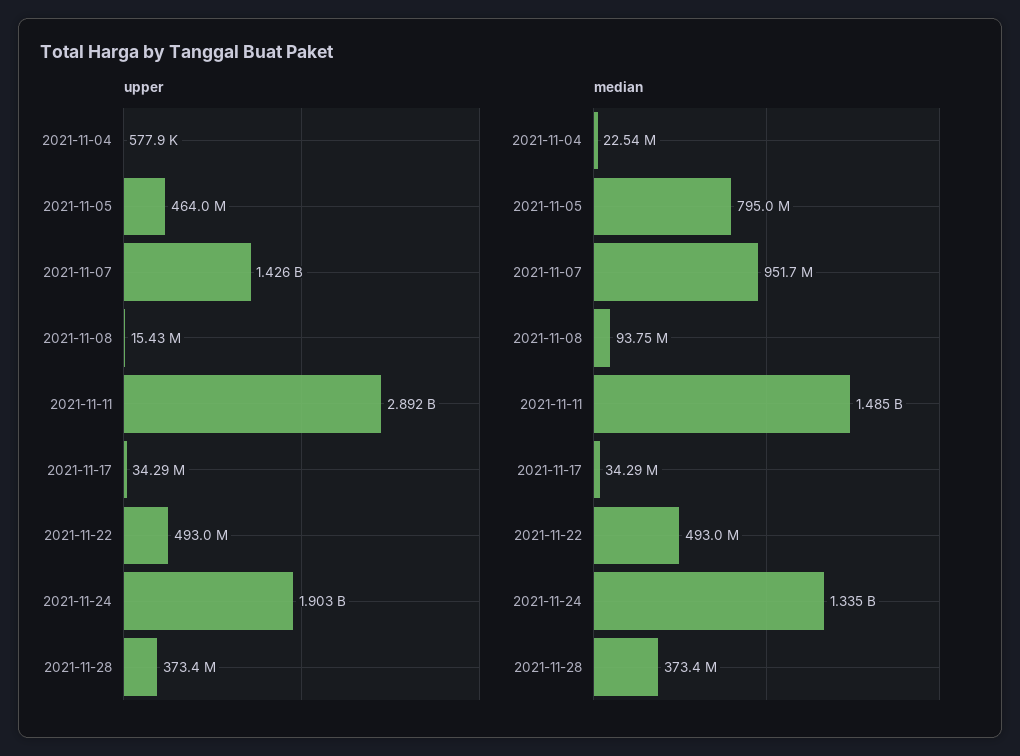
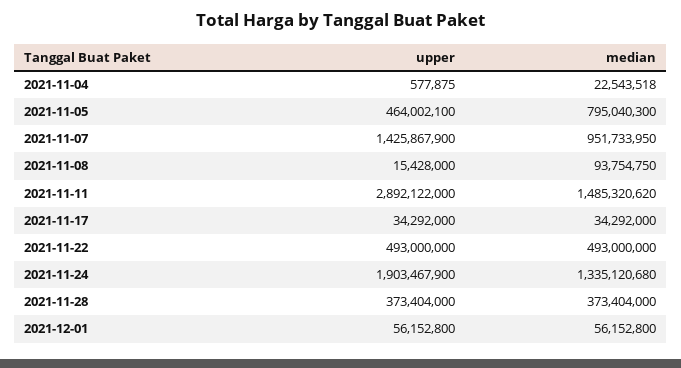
upper, 2021-12-01: none -> 56152800
median, 2021-12-01: none -> 56152800

